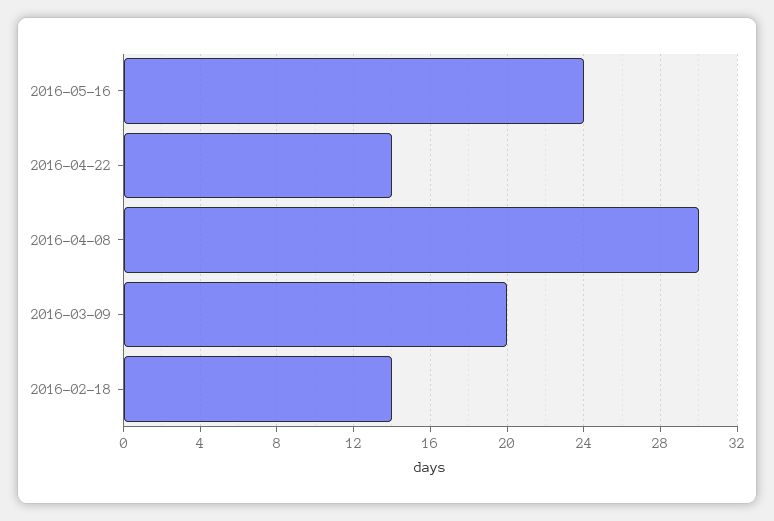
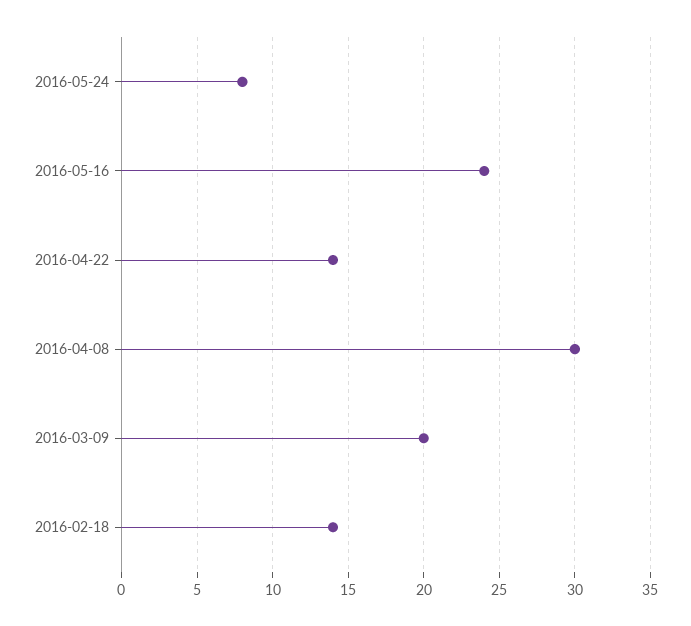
2016-05-24: none -> 8

